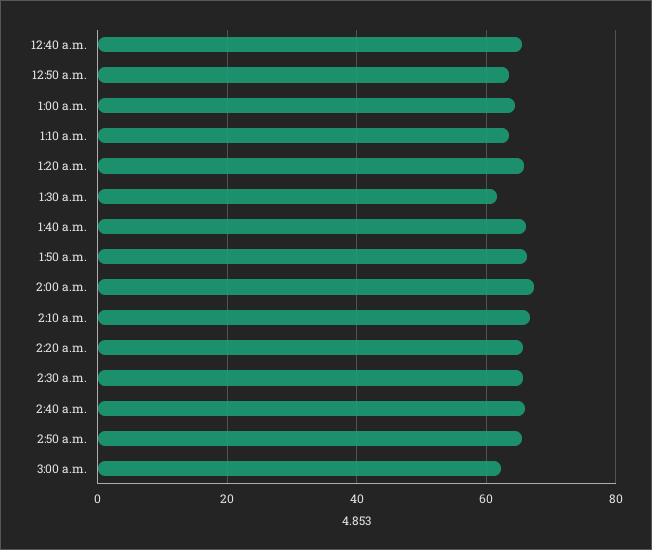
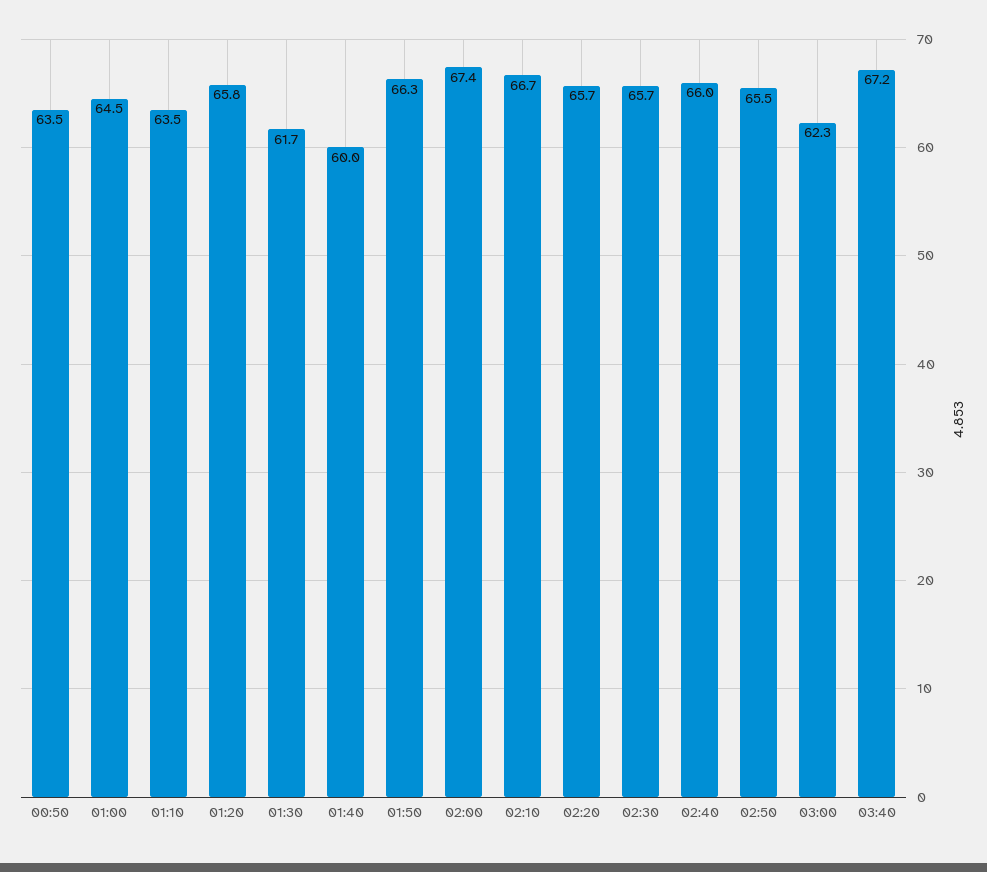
12:40 a.m.: 66 -> none
1:40 a.m.: 66 -> 60
03:40: none -> 67.2

